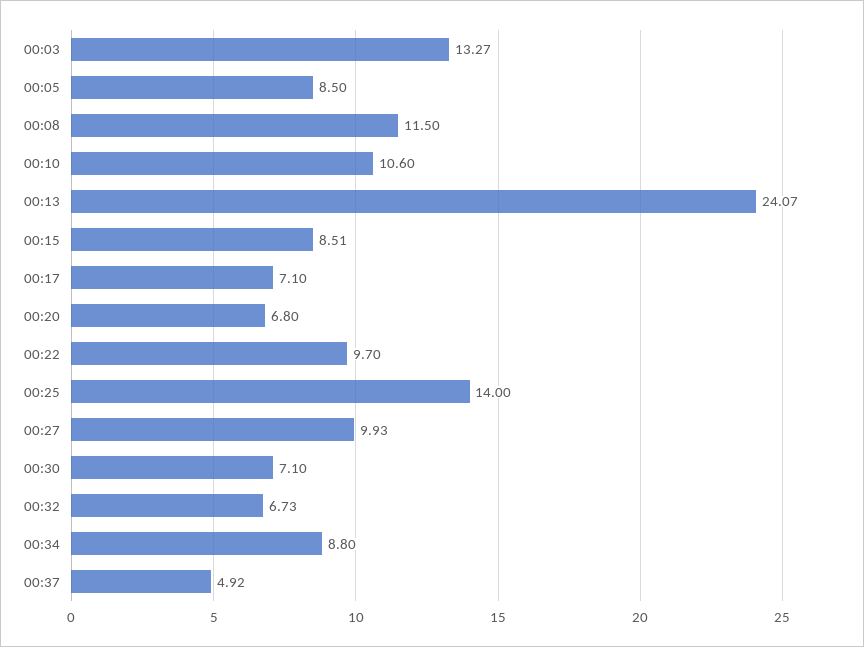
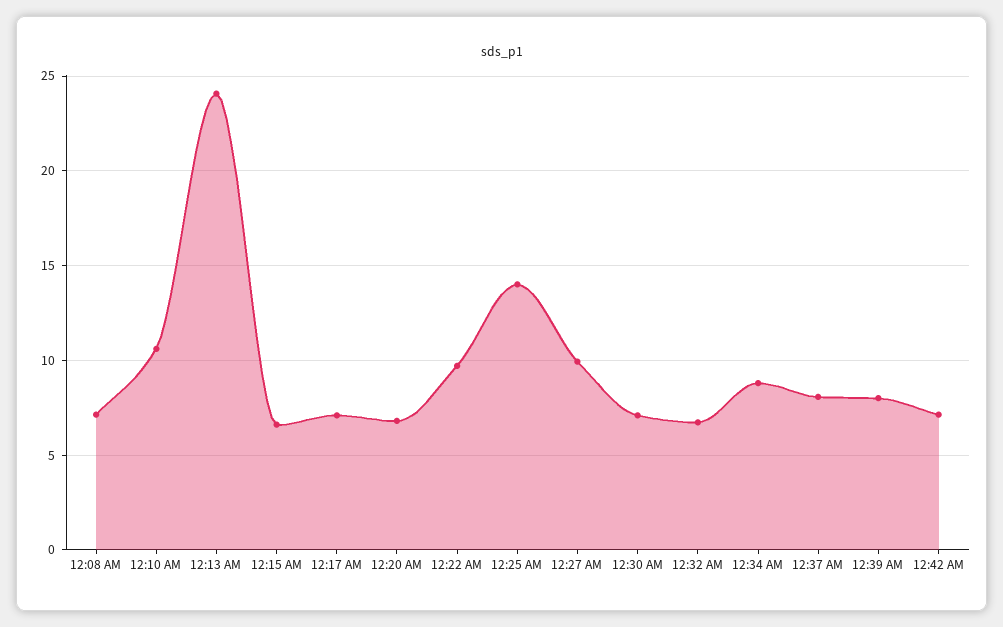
00:03: 13.27 -> none
00:05: 8.5 -> none
00:08: 11.5 -> 7
00:15: 8.51 -> 6.5
00:37: 4.92 -> 8
12:39 AM: none -> 8
12:42 AM: none -> 7

